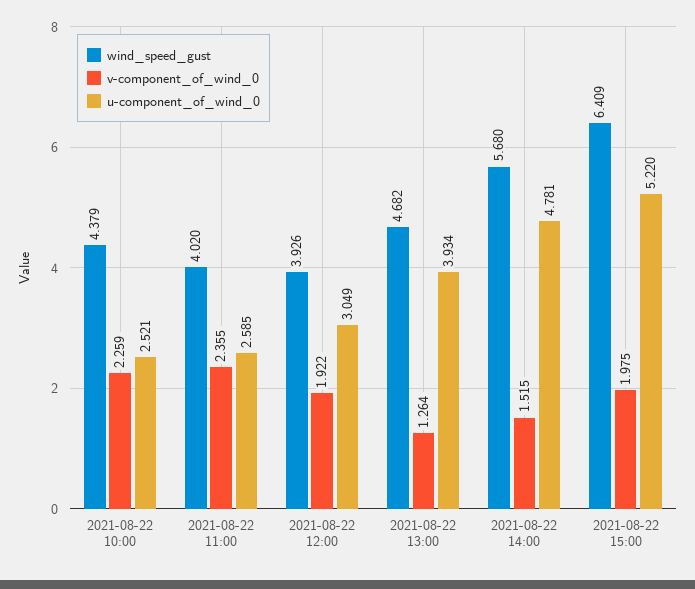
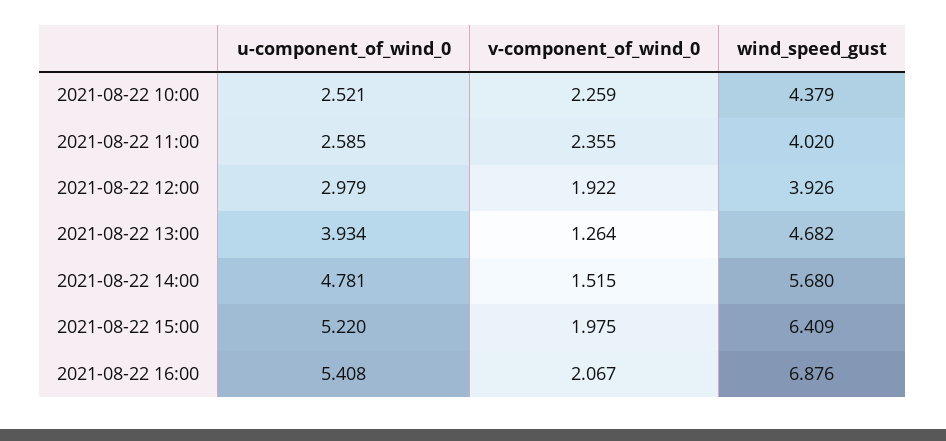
u-component_of_wind_0, 2021-08-22 12:00: 3.049 -> 2.979
u-component_of_wind_0, 2021-08-22 16:00: none -> 5.408
v-component_of_wind_0, 2021-08-22 16:00: none -> 2.067
wind_speed_gust, 2021-08-22 16:00: none -> 6.876

